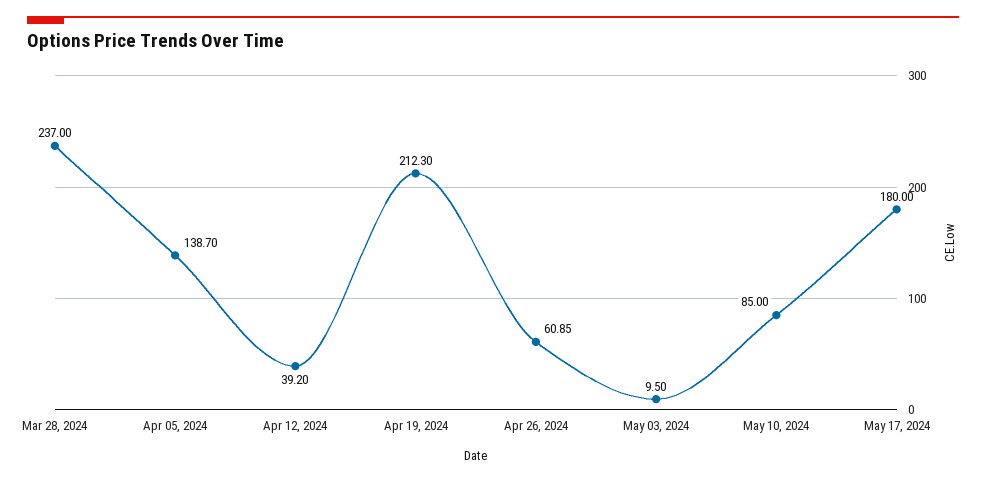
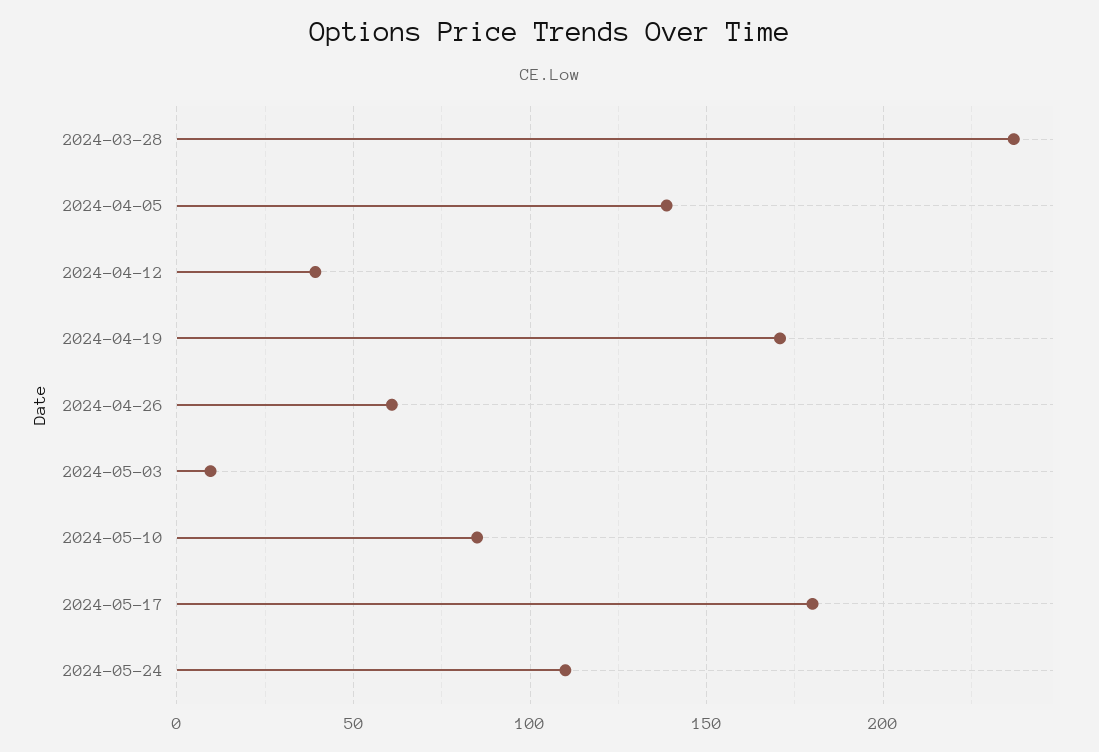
Apr 19, 2024: 212.3 -> 170
2024-05-24: none -> 110

